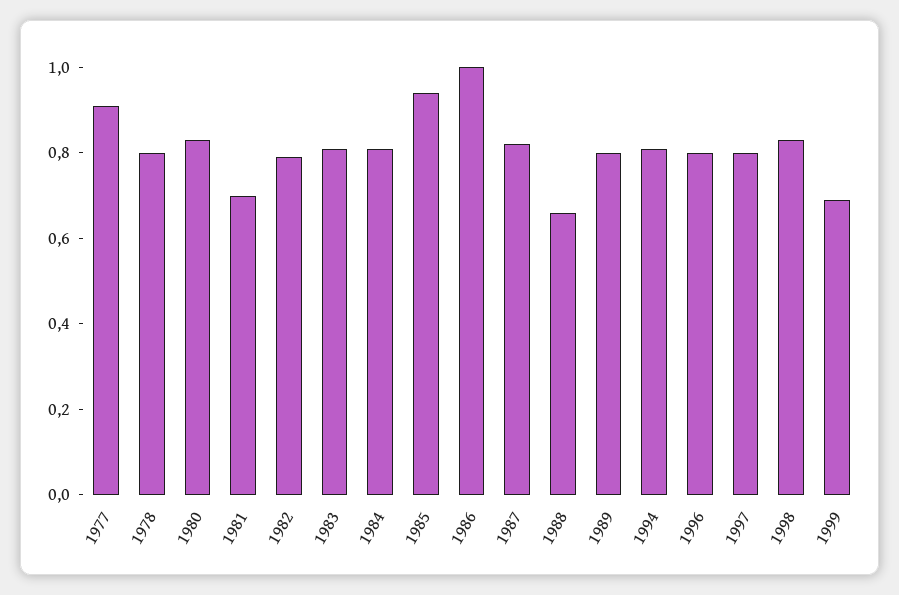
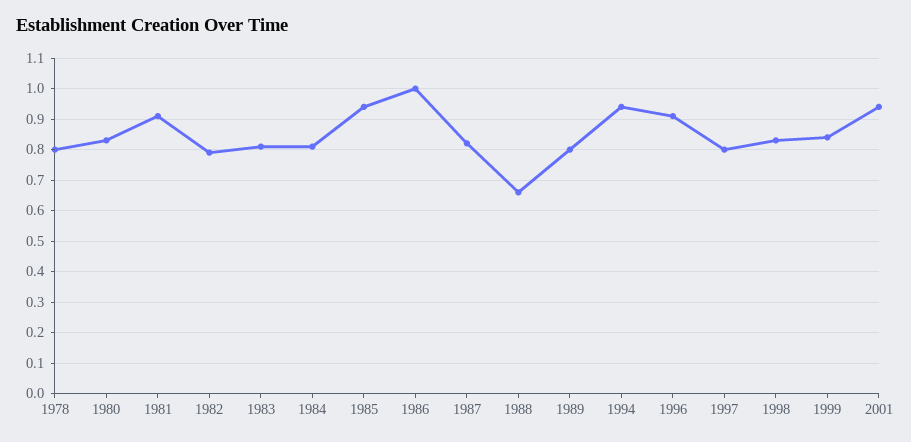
1977: 0.9 -> none
1981: 0.7 -> 0.9
1994: 0.8 -> 0.95
1996: 0.8 -> 0.9
1999: 0.7 -> 0.85
2001: none -> 0.95

